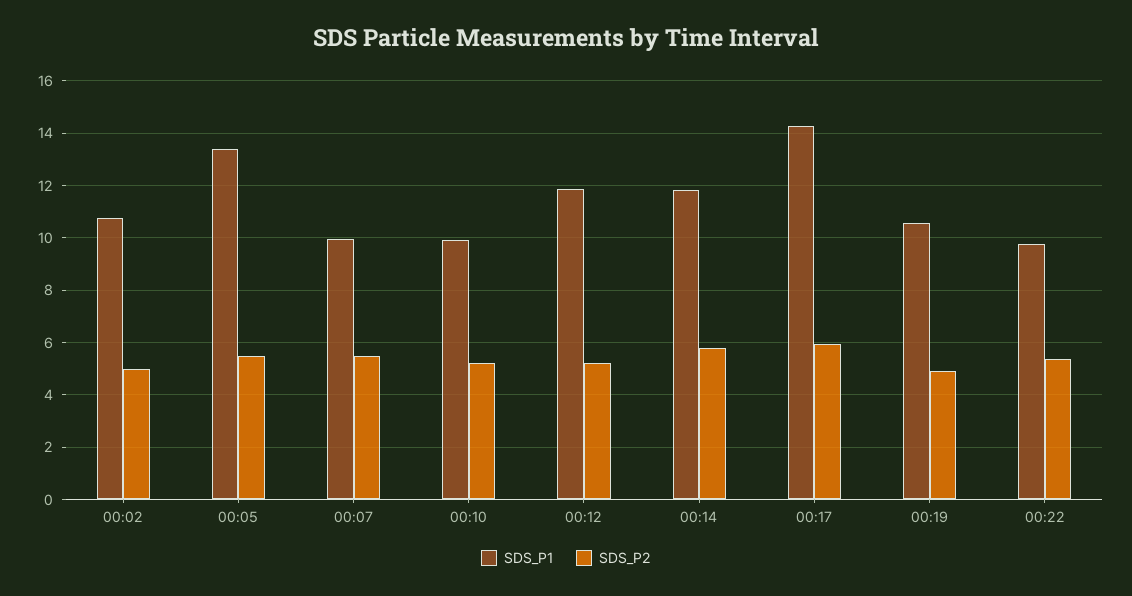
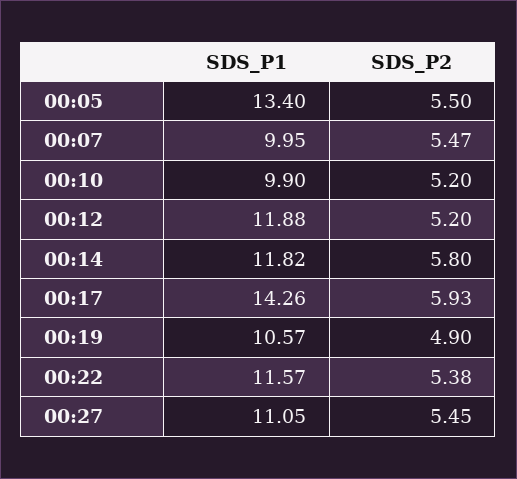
SDS_P1, 00:02: 10.75 -> none
SDS_P2, 00:02: 5 -> none
SDS_P1, 00:22: 9.75 -> 11.57
SDS_P1, 00:27: none -> 11.05
SDS_P2, 00:27: none -> 5.45

